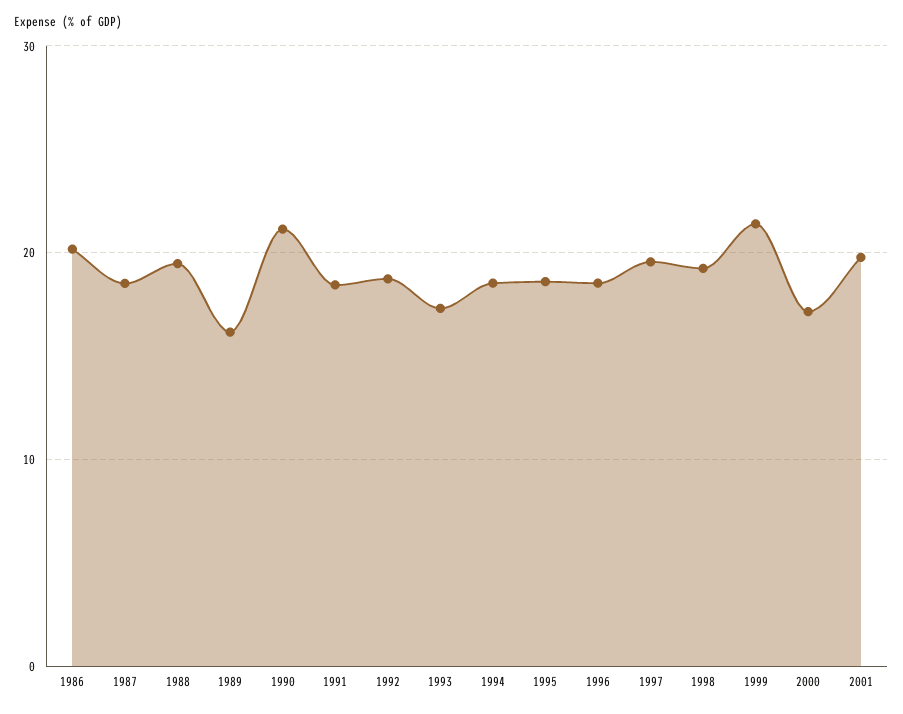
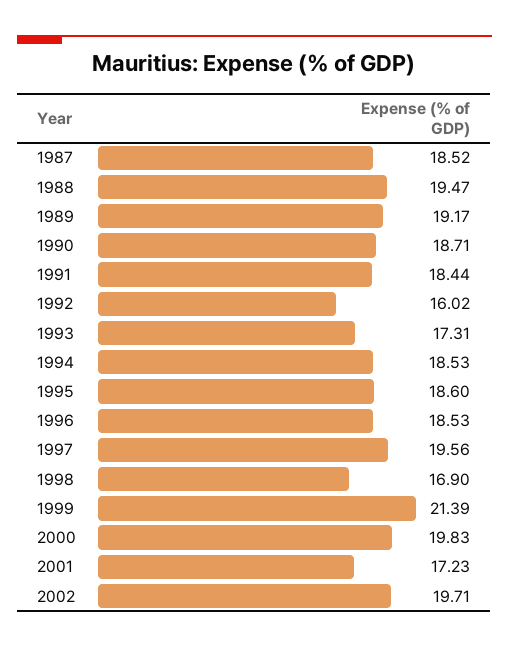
1986: 20 -> none
1989: 16 -> 19.17
1990: 21 -> 18.71
1992: 19 -> 16.02
1998: 19 -> 16.9
2000: 17 -> 19.83
2001: 20 -> 17.23
2002: none -> 19.71

